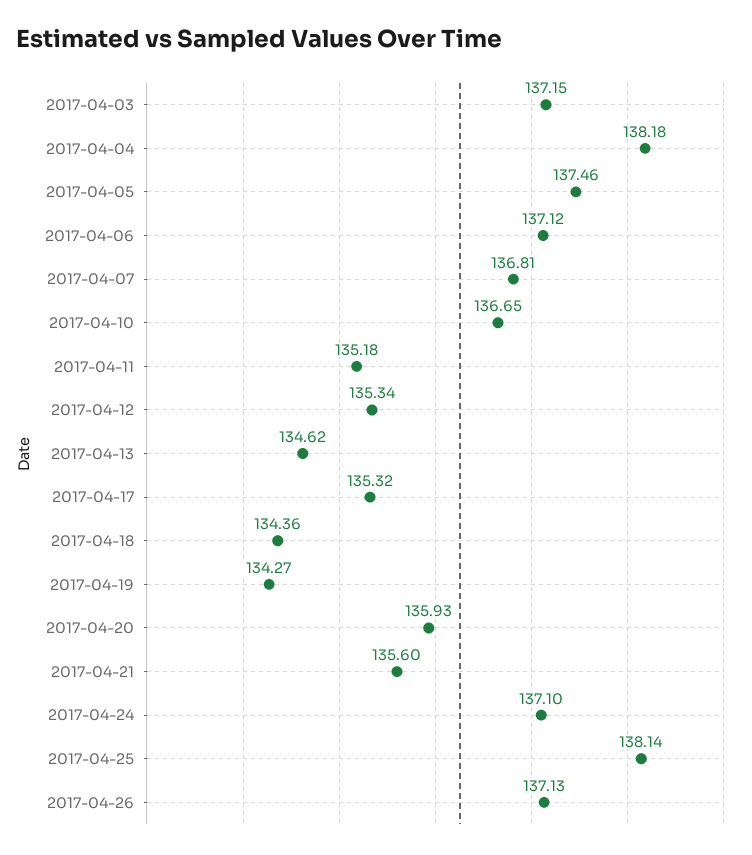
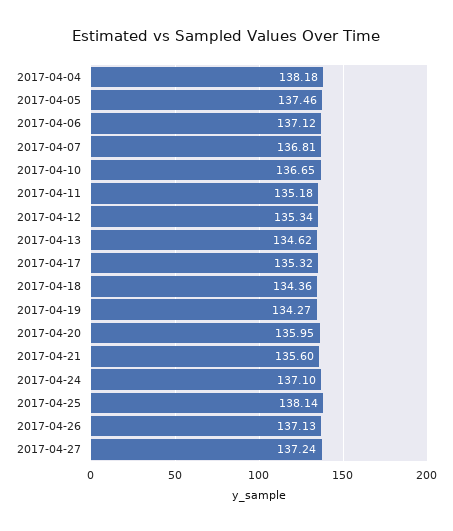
2017-04-03: 137.15 -> none
2017-04-20: 135.93 -> 135.95
2017-04-27: none -> 137.24

